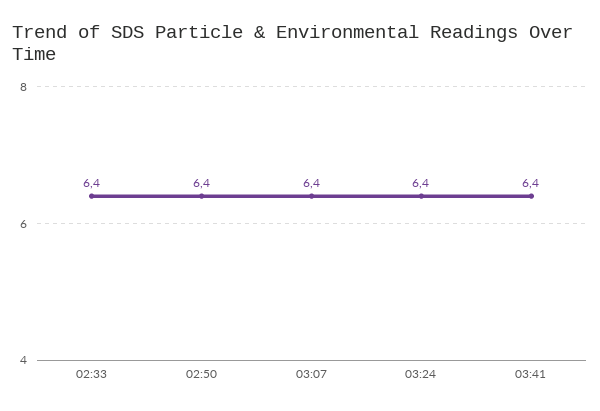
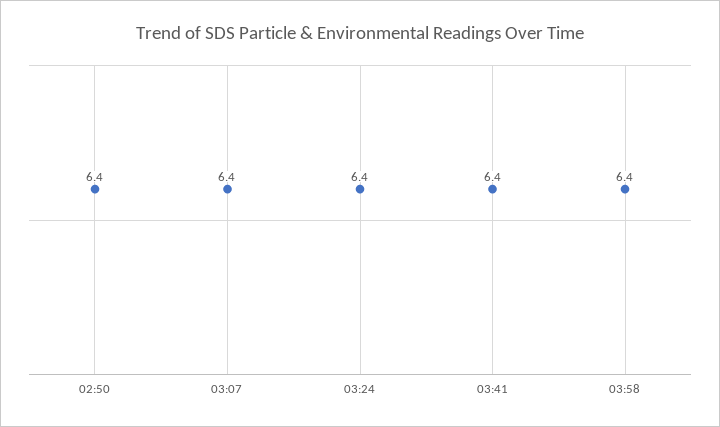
02:33: 6.4 -> none
03:58: none -> 6.4

